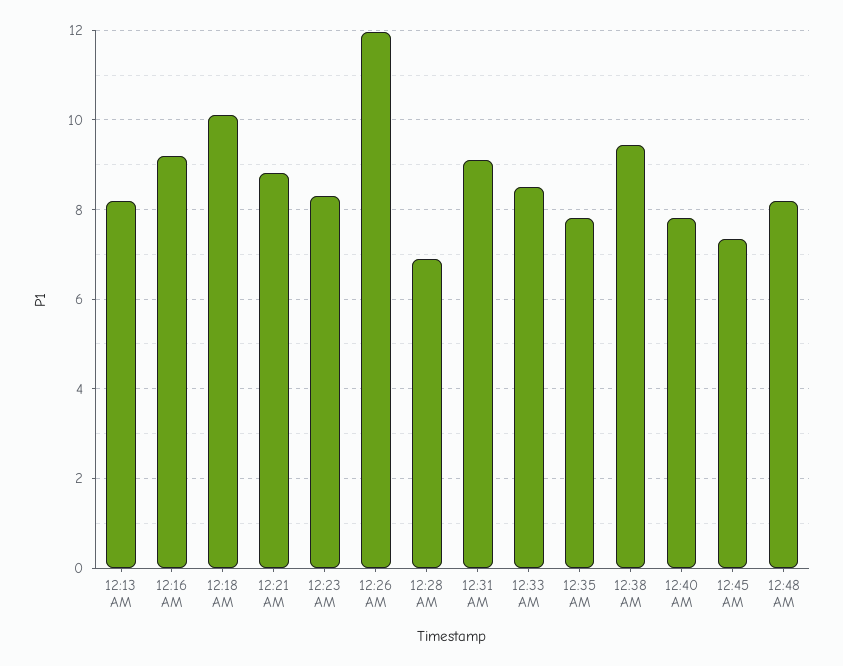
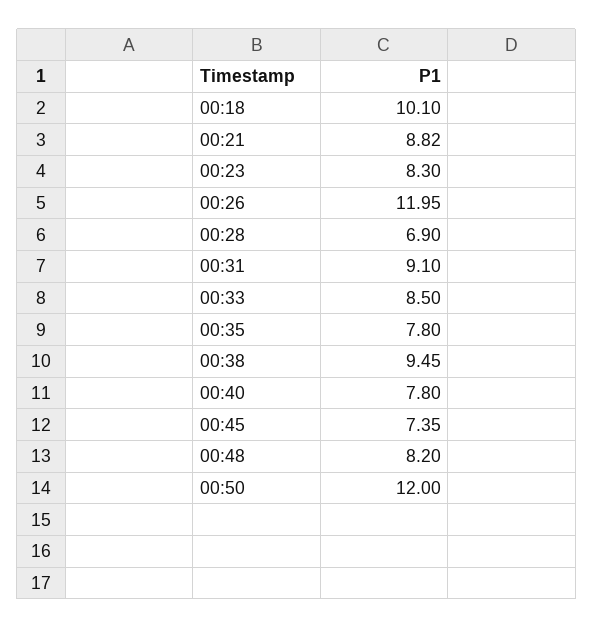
12:13 AM: 8.2 -> none
12:16 AM: 9.2 -> none
00:50: none -> 12

